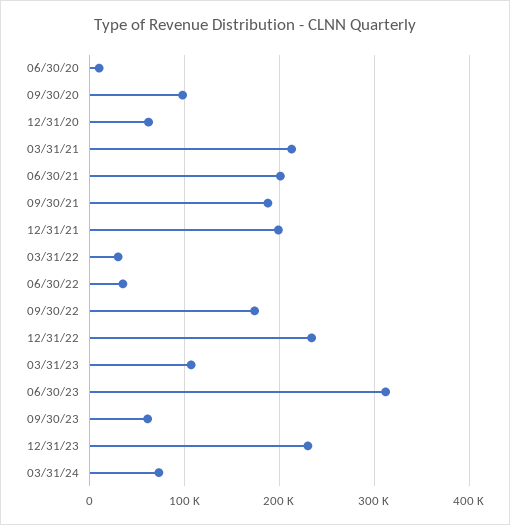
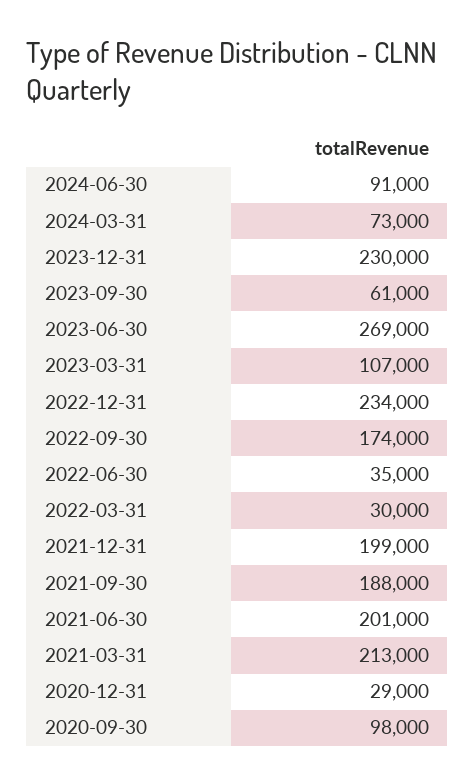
06/30/20: 10000 -> none
12/31/20: 60000 -> 29000
06/30/23: 310000 -> 269000
2024-06-30: none -> 91000

